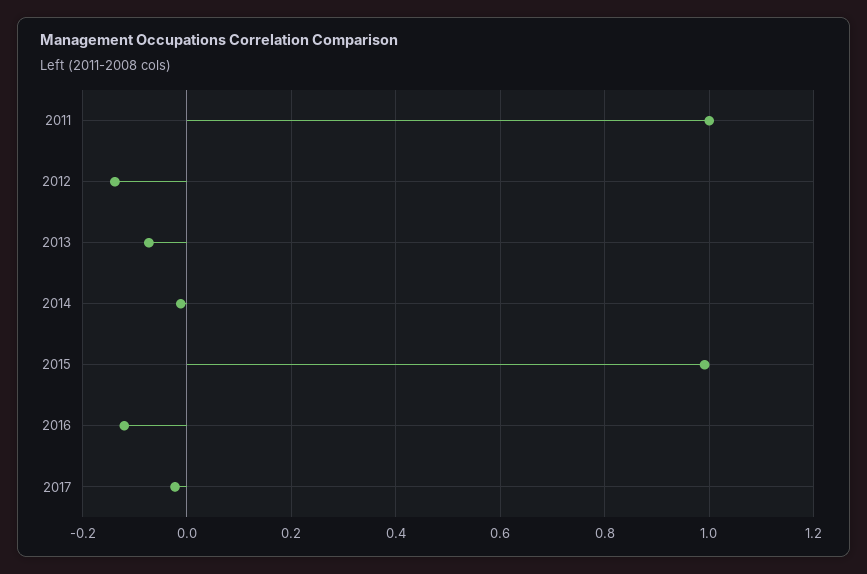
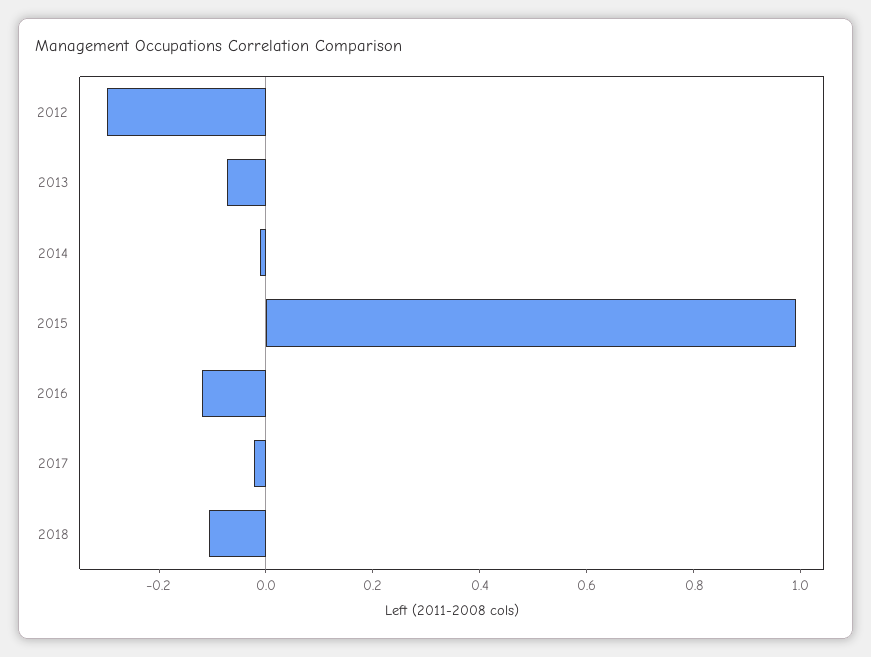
2011: 1 -> none
2012: -0.14 -> -0.3
2018: none -> -0.1

